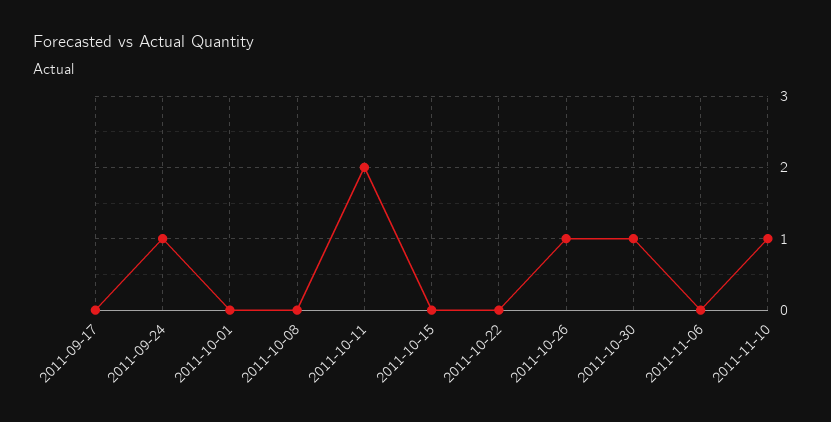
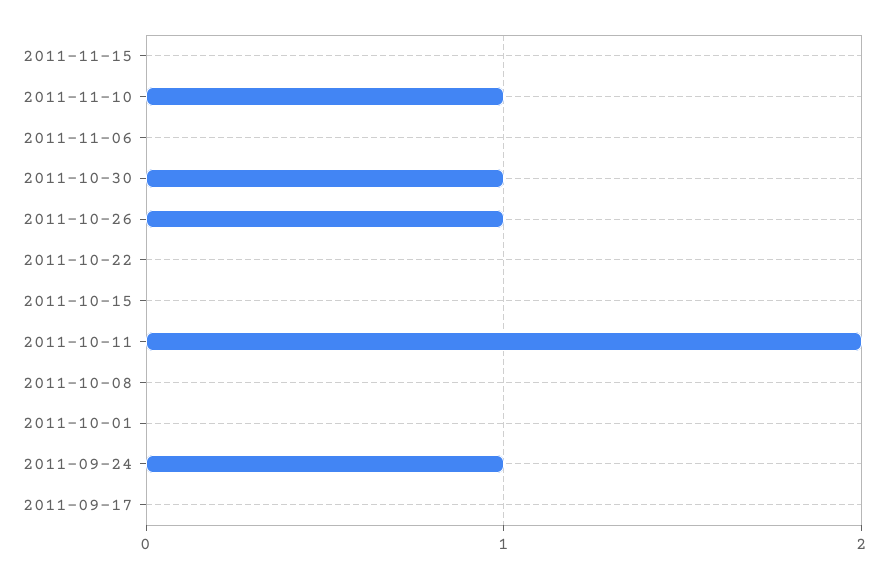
2011-11-15: none -> 0

